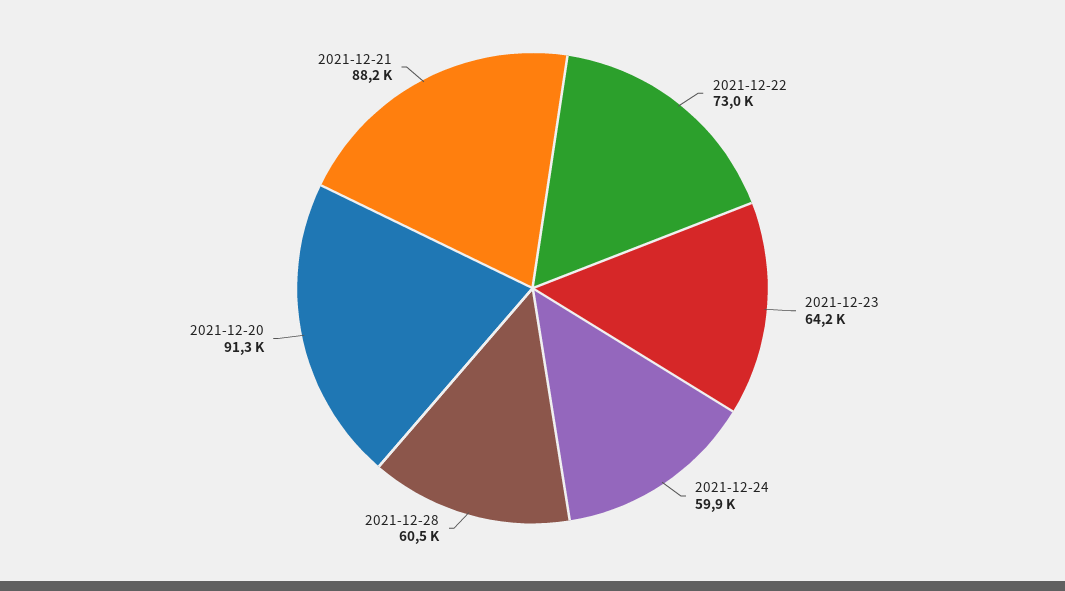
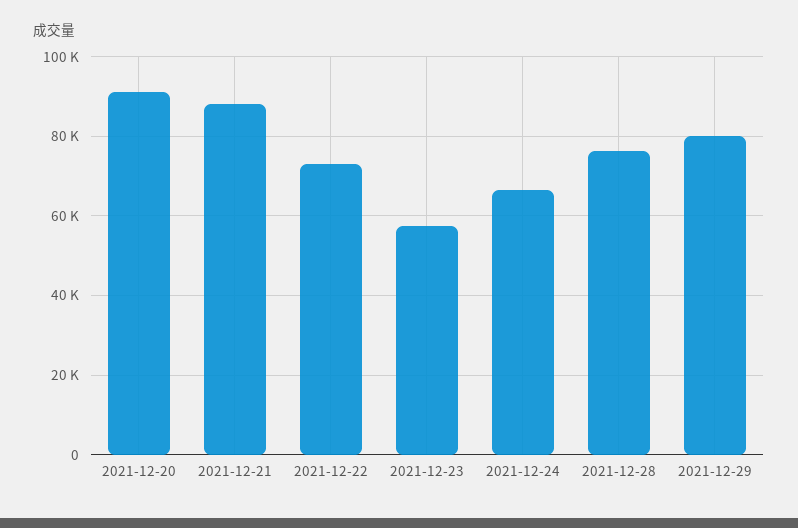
2021-12-23: 64200 -> 58000
2021-12-24: 59900 -> 66000
2021-12-28: 60500 -> 76000
2021-12-29: none -> 80000

